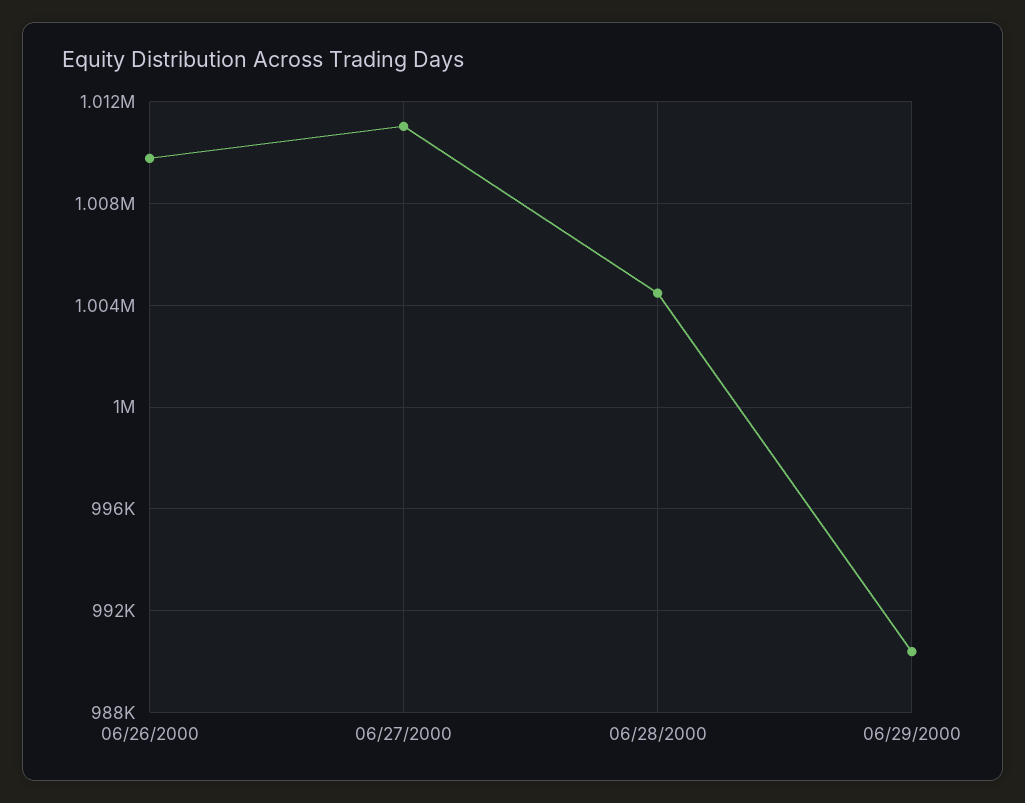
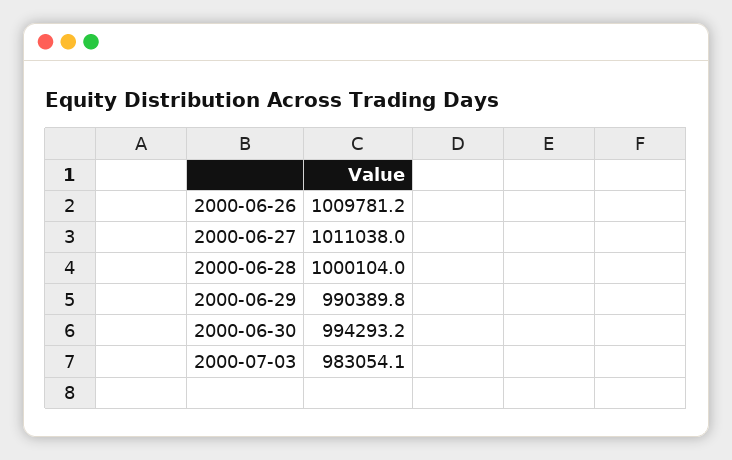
06/28/2000: 1004500 -> 1000104
2000-06-30: none -> 994293.2
2000-07-03: none -> 983054.1

